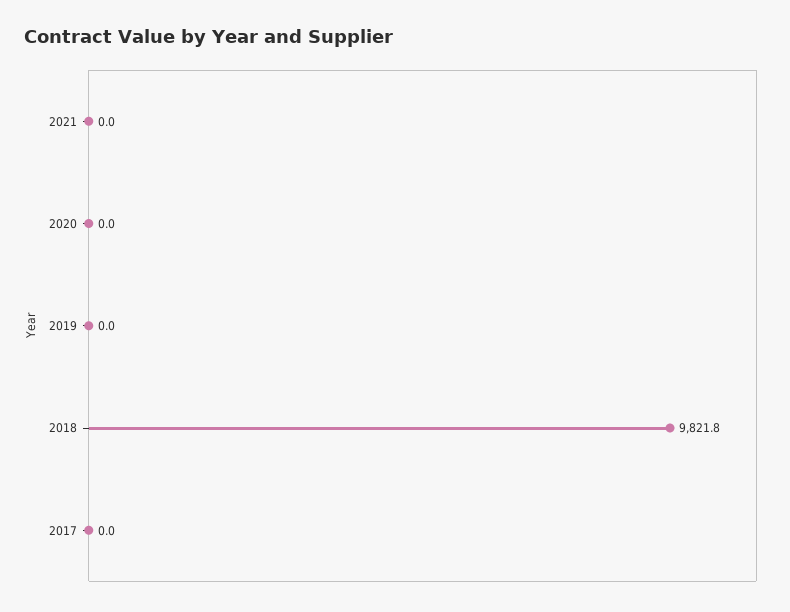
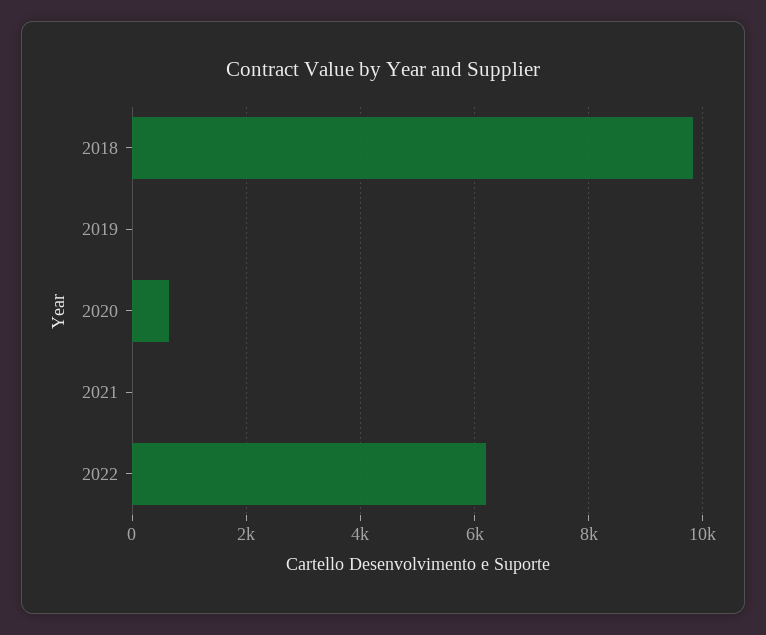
2020: 0 -> 600
2017: 0 -> none
2022: none -> 6200

